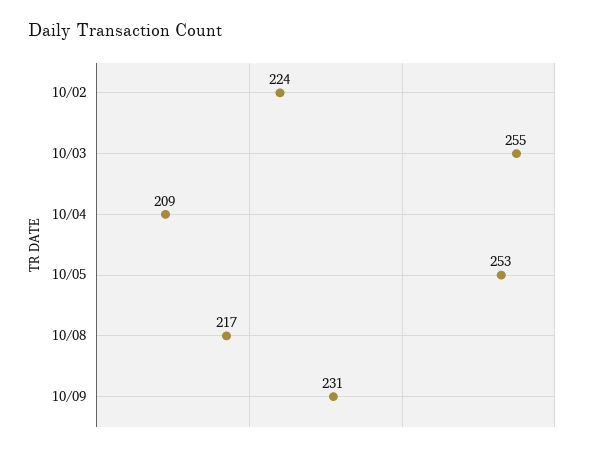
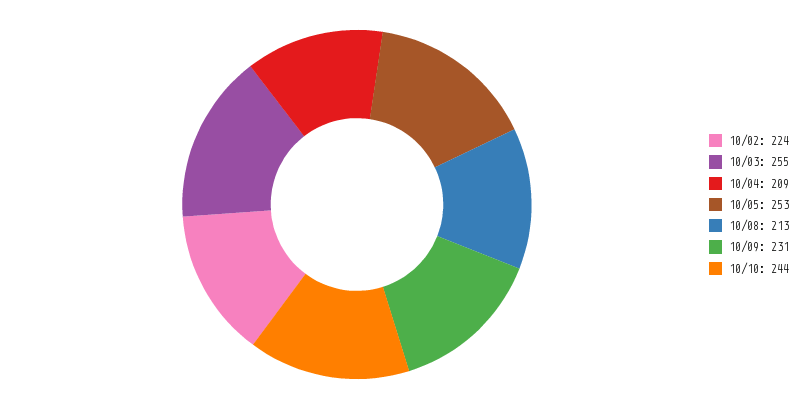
10/08: 217 -> 213
10/10: none -> 244

